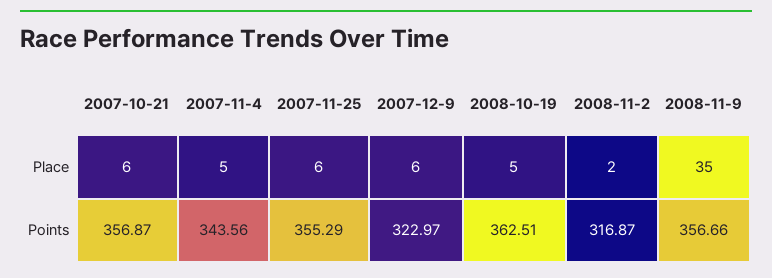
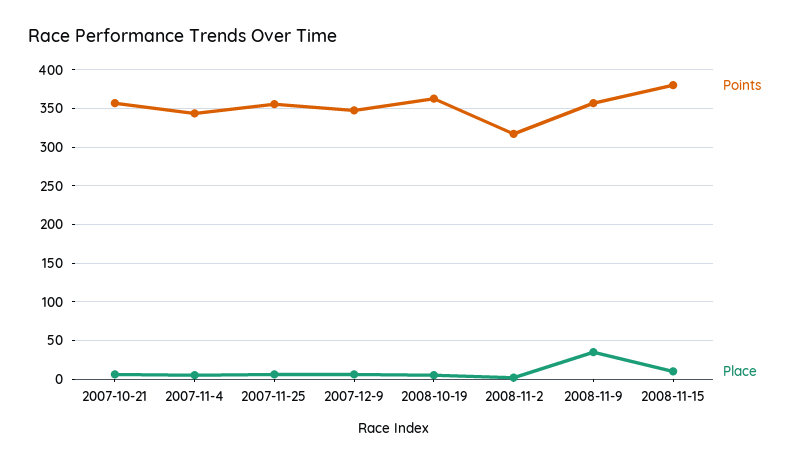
Points, 2007-12-9: 322.97 -> 350
Points, 2008-11-15: none -> 380
Place, 2008-11-15: none -> 10

